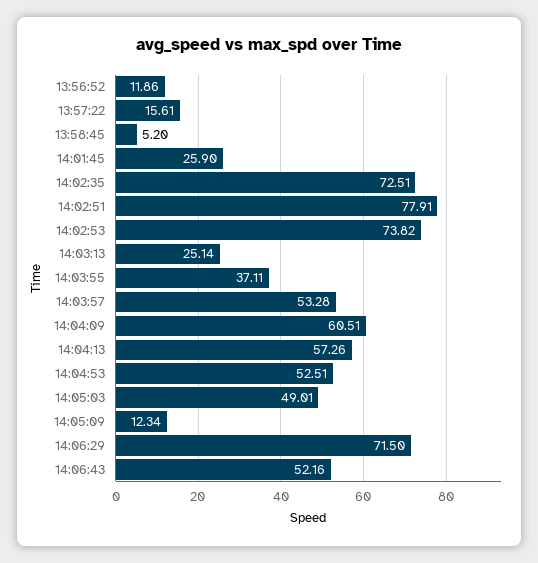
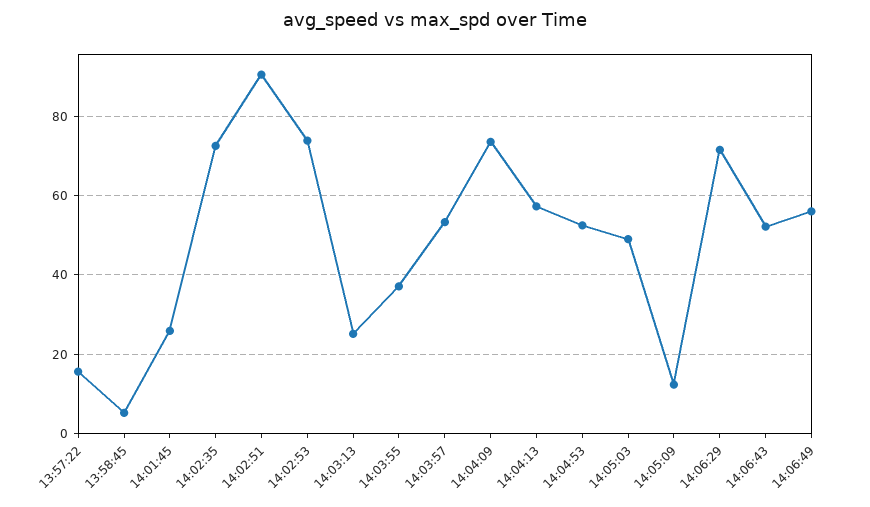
13:56:52: 11.86 -> none
14:02:51: 77.91 -> 90
14:04:09: 60.51 -> 74
14:06:49: none -> 56

